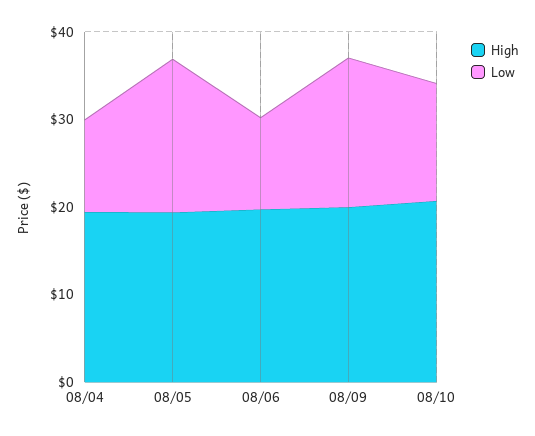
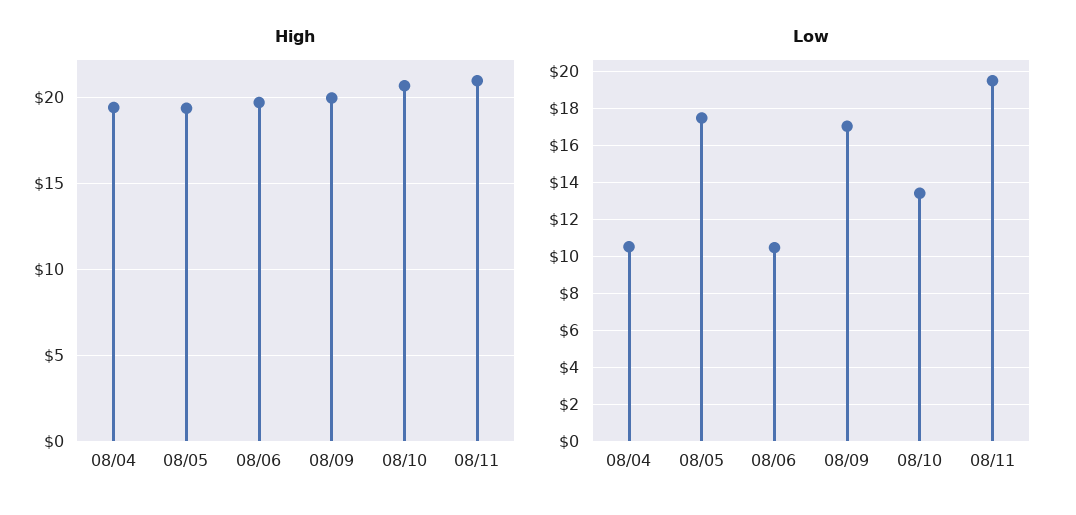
High, 08/11: none -> 21
Low, 08/11: none -> 19.5

